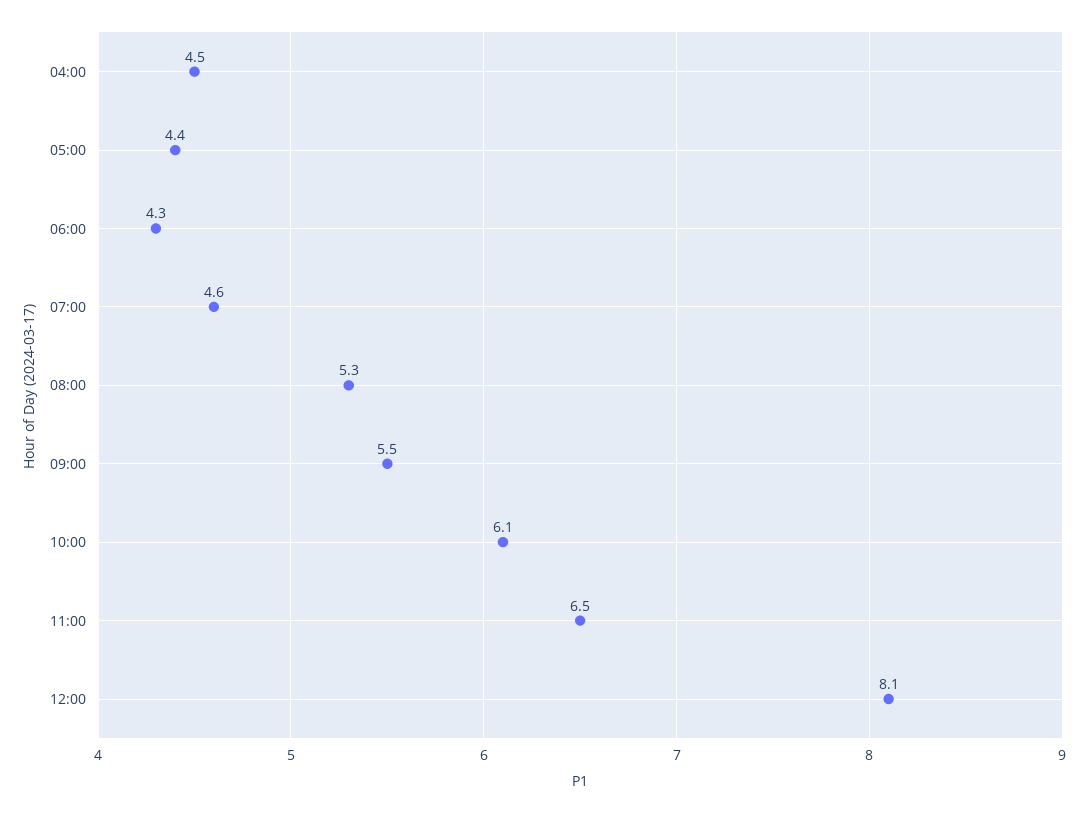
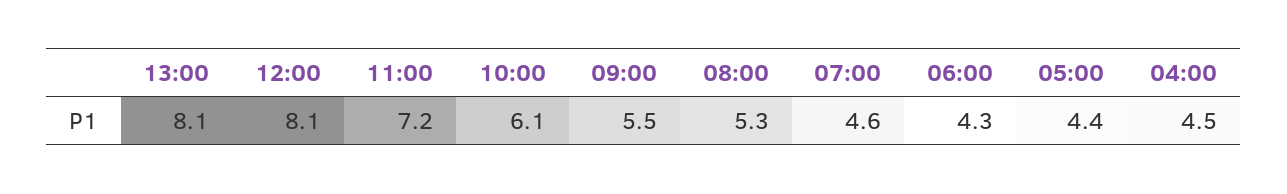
11:00: 6.5 -> 7.2
13:00: none -> 8.1

